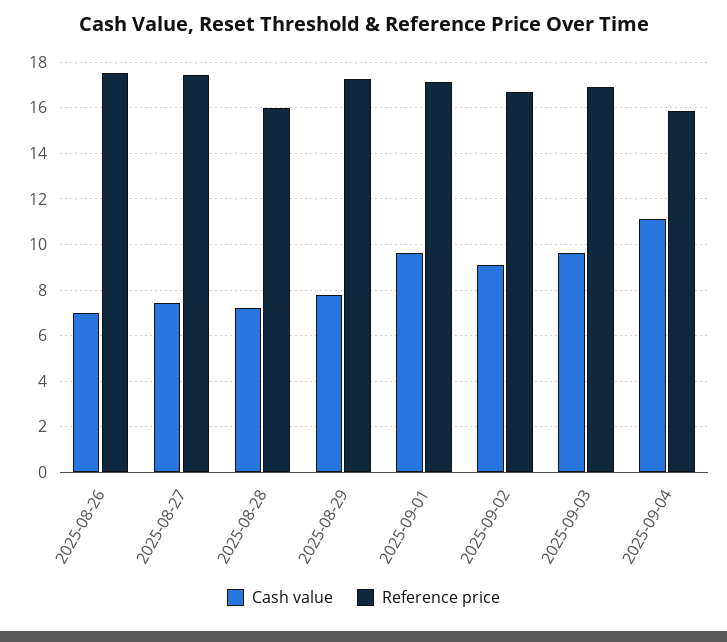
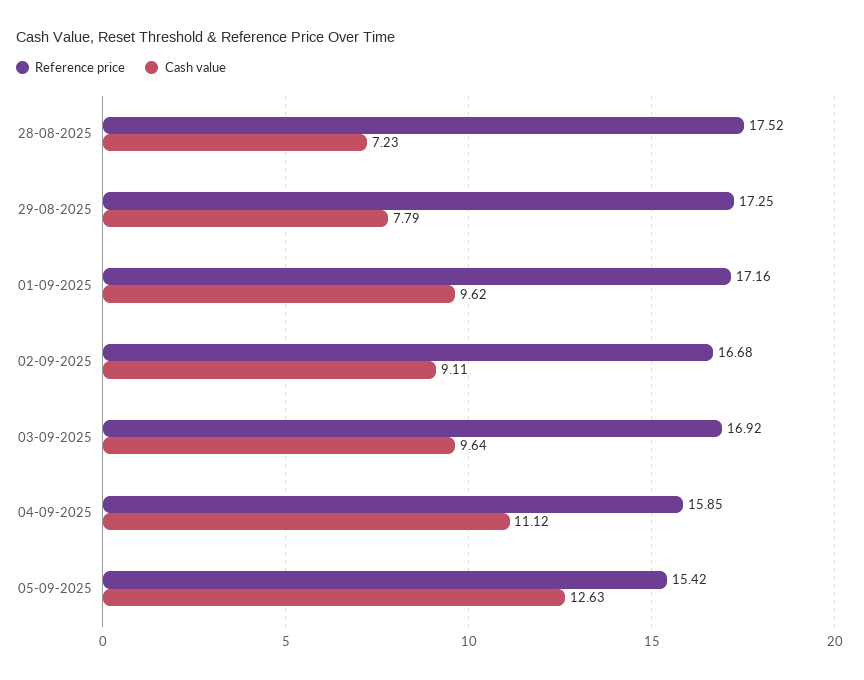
Cash value, 2025-08-26: 7 -> none
Reference price, 2025-08-26: 17.5 -> none
Cash value, 2025-08-27: 7.5 -> none
Reference price, 2025-08-27: 17.5 -> none
Reference price, 2025-08-28: 16 -> 17.52
Reference price, 05-09-2025: none -> 15.42
Cash value, 05-09-2025: none -> 12.63

